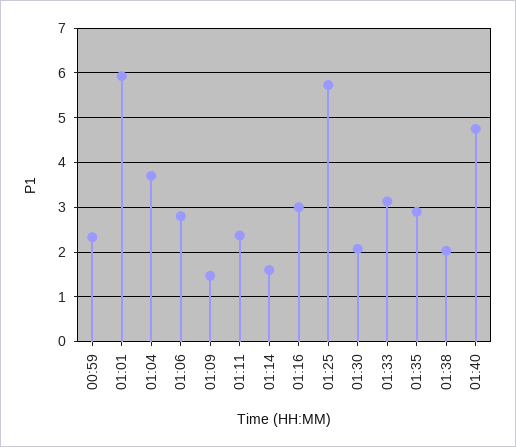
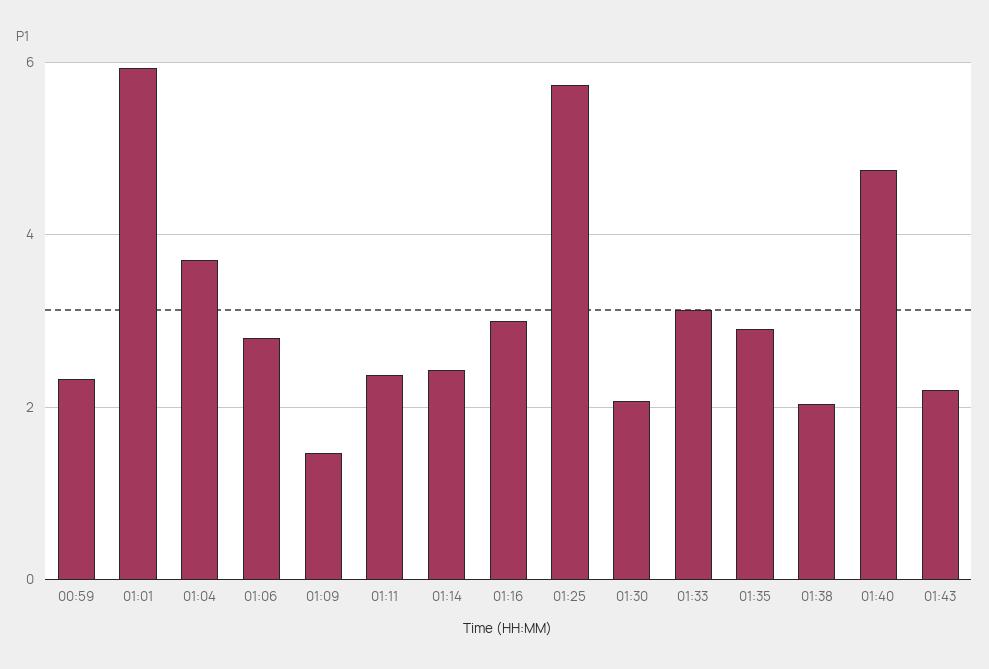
01:14: 1.6 -> 2.4
01:43: none -> 2.2

